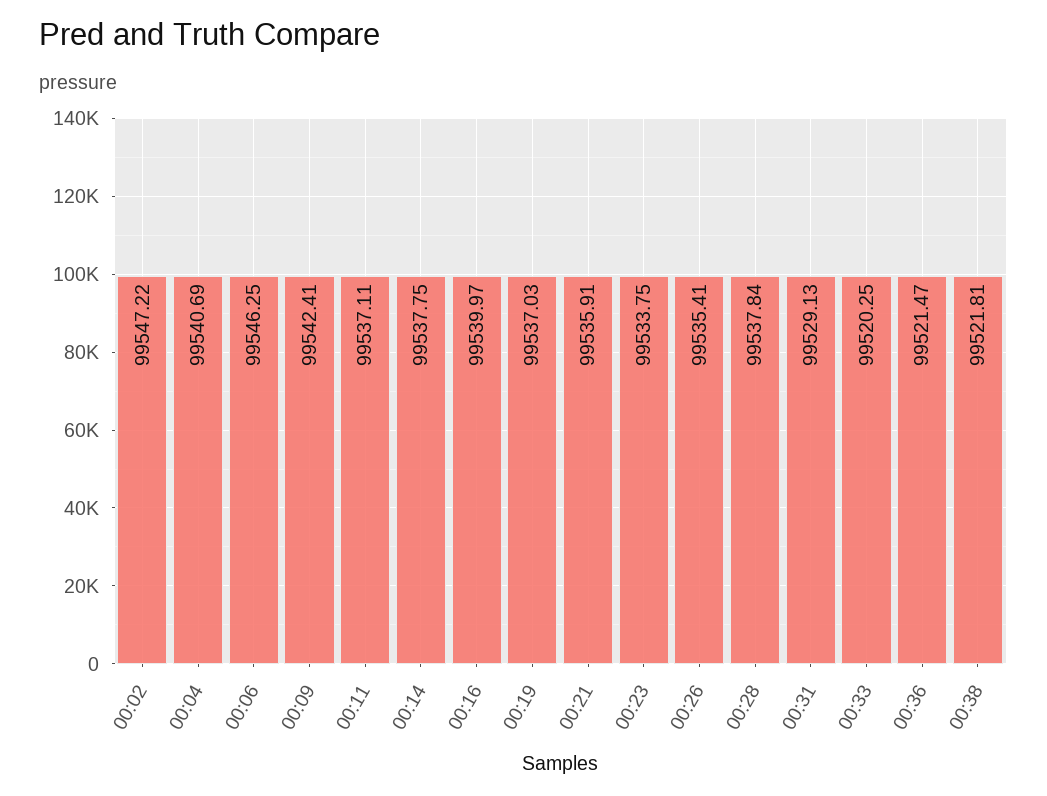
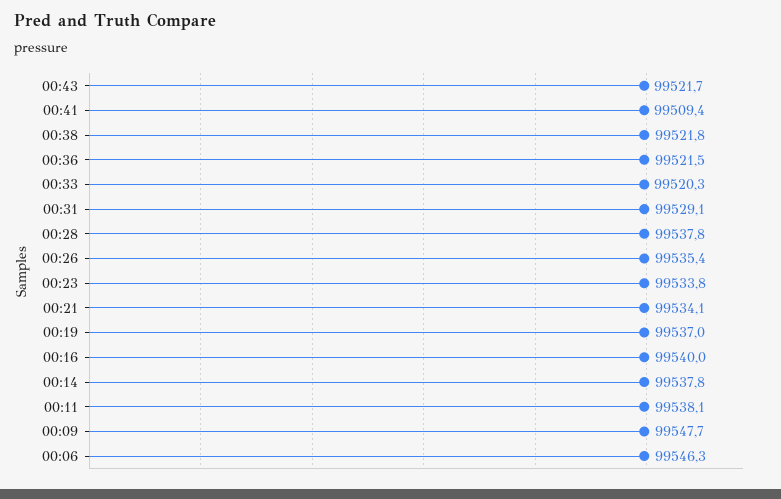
00:02: 99547.22 -> none
00:04: 99540.69 -> none
00:09: 99542.41 -> 99547.7
00:11: 99537.11 -> 99538.1
00:21: 99535.91 -> 99534.1
00:43: none -> 99521.7
00:41: none -> 99509.4

